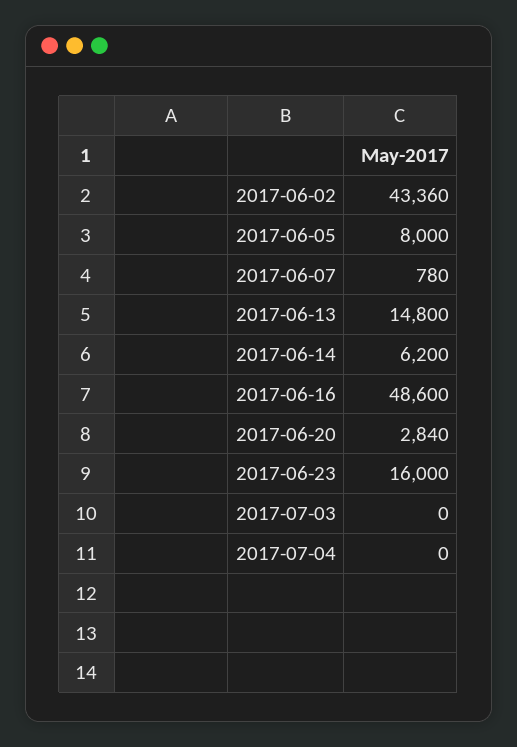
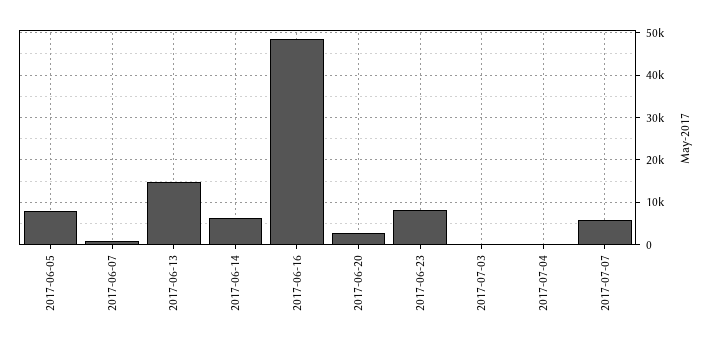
2017-06-02: 43360 -> none
2017-06-23: 16000 -> 8000
2017-07-07: none -> 6000

